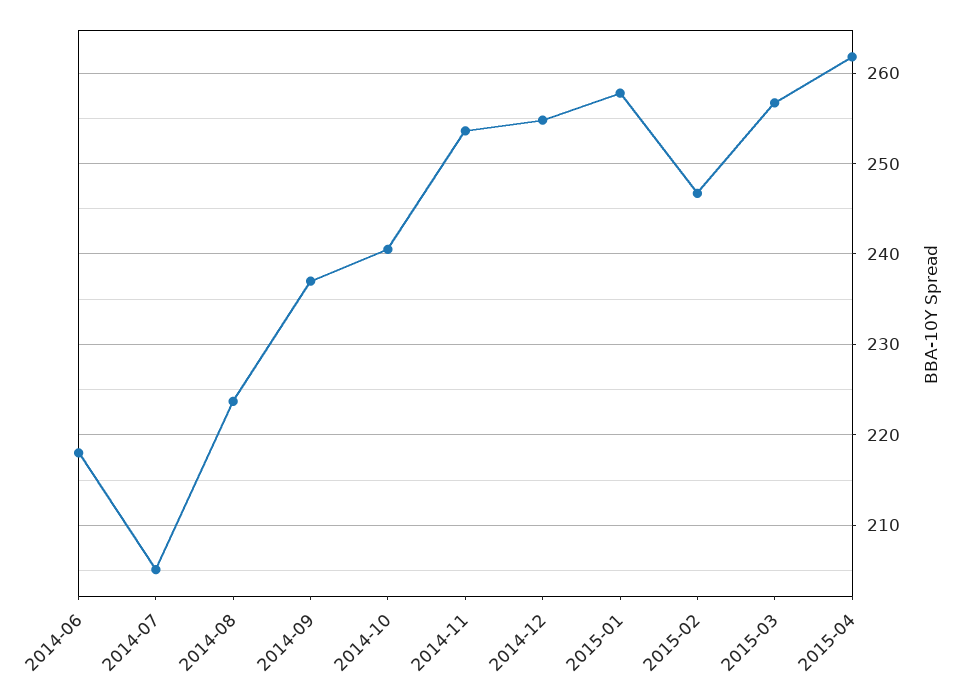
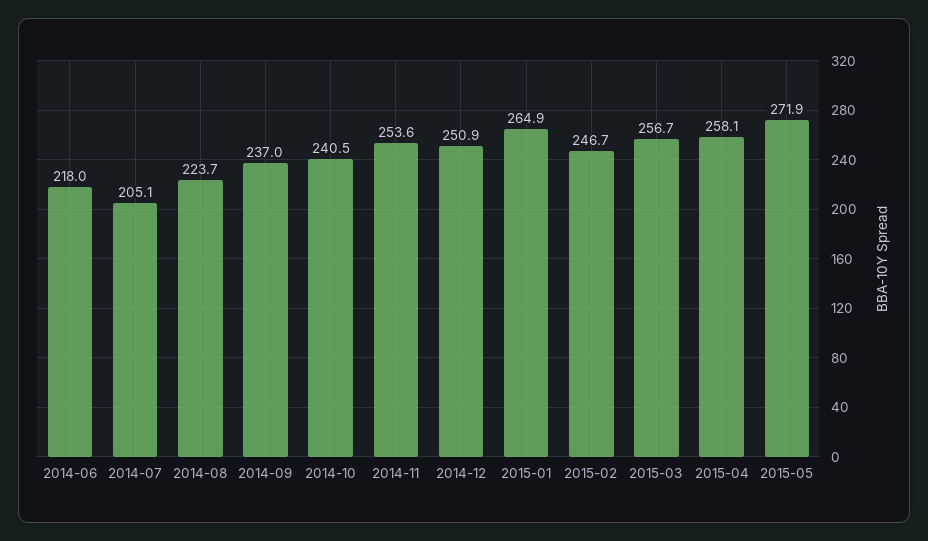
2014-12: 255 -> 250.9
2015-01: 258 -> 264.9
2015-04: 262 -> 258.1
2015-05: none -> 271.9

